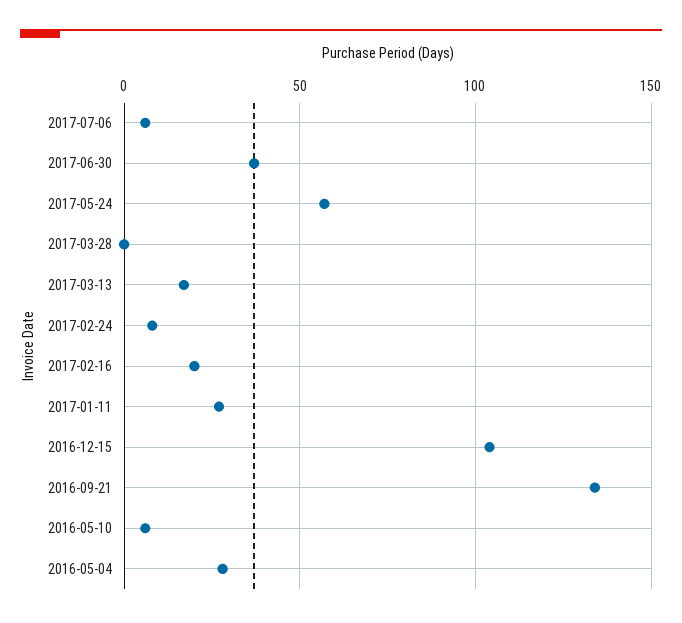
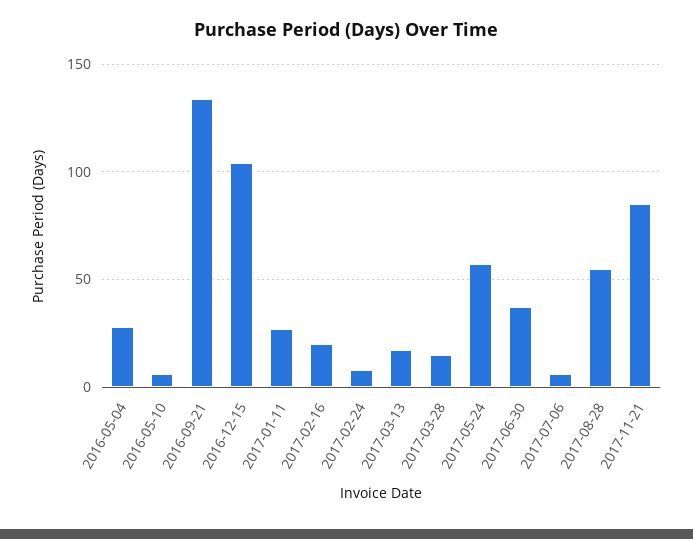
2017-03-28: 0 -> 15
2017-08-28: none -> 55
2017-11-21: none -> 85

